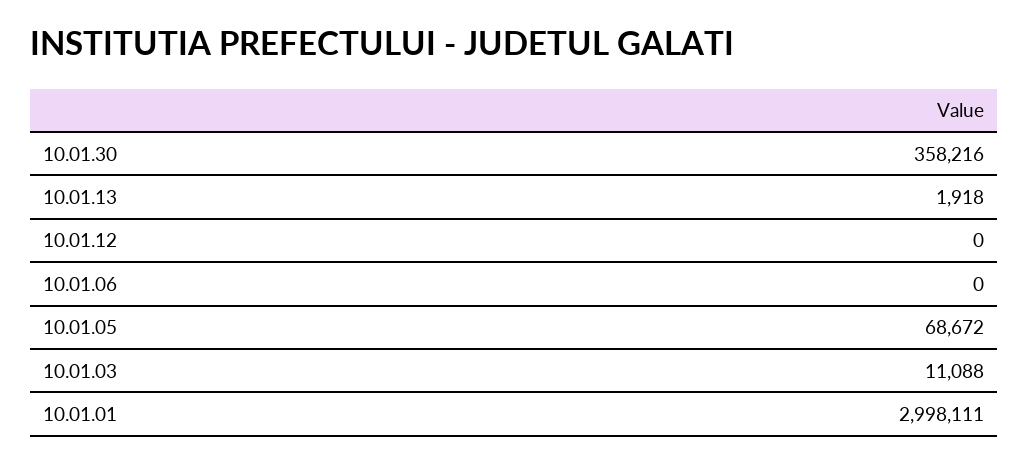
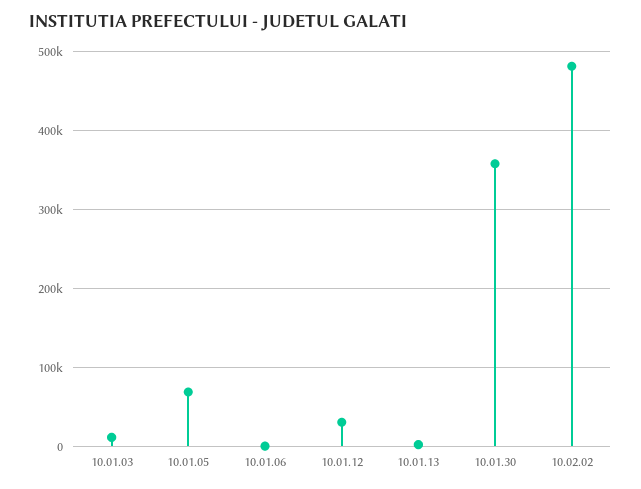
10.01.12: 0 -> 30000
10.01.01: 2998111 -> none
10.02.02: none -> 480000

